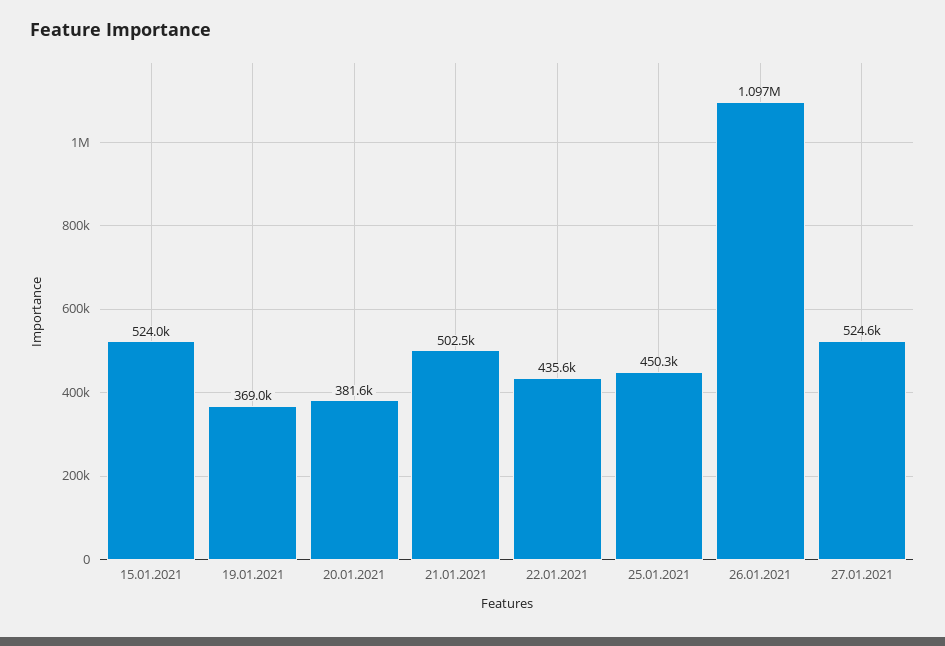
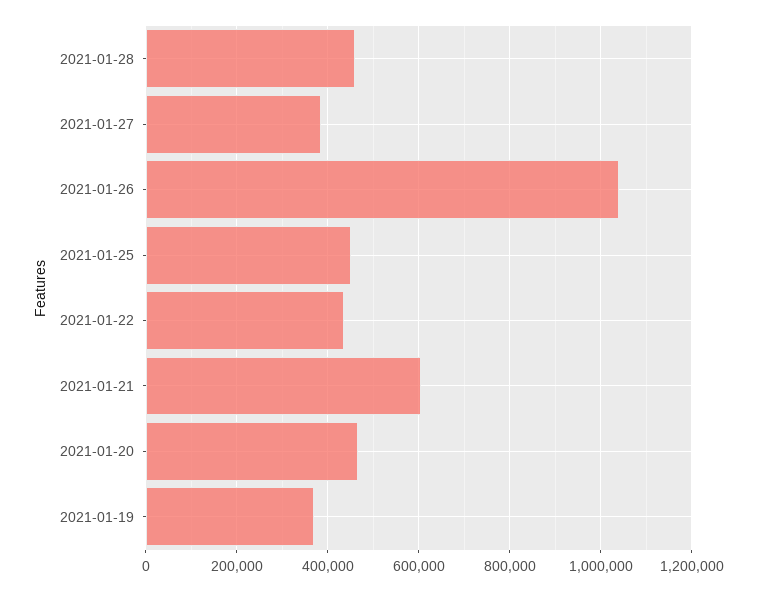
15.01.2021: 524000 -> none
20.01.2021: 381600 -> 460000
21.01.2021: 502500 -> 600000
26.01.2021: 1097000 -> 1040000
27.01.2021: 524600 -> 380000
2021-01-28: none -> 460000

